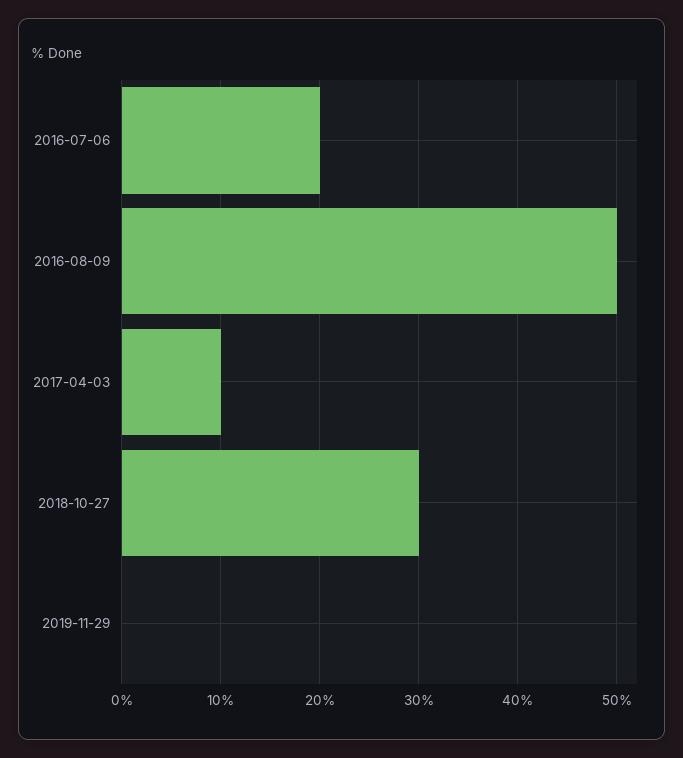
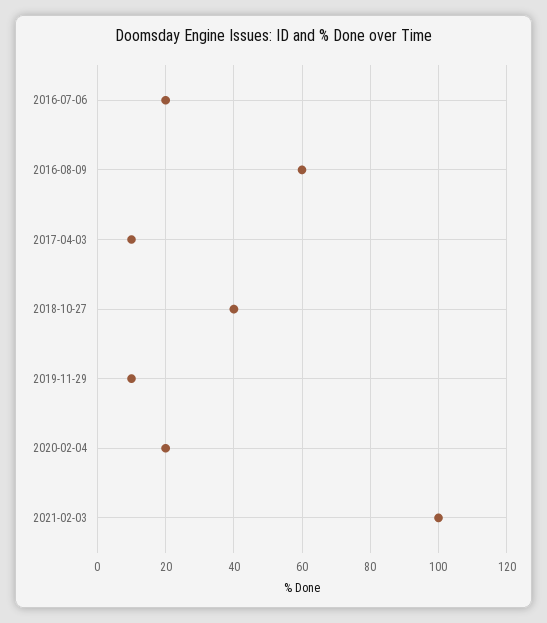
2016-08-09: 50 -> 60
2018-10-27: 30 -> 40
2019-11-29: 0 -> 10
2020-02-04: none -> 20
2021-02-03: none -> 100

